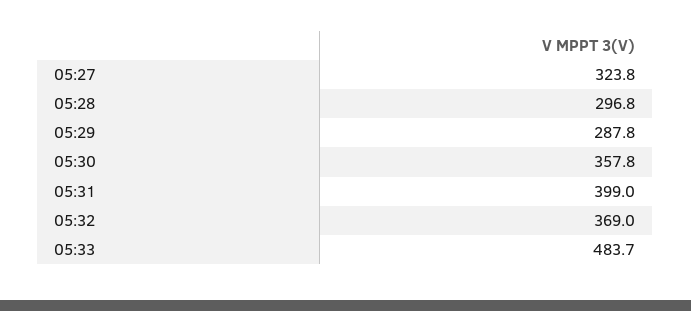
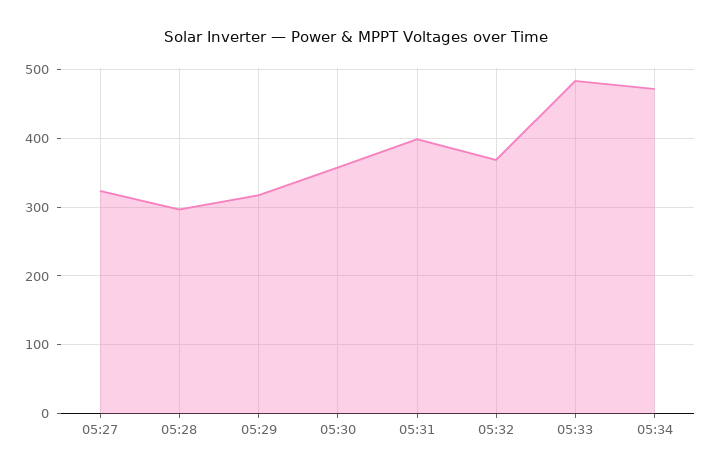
05:29: 287.8 -> 320
05:34: none -> 470

